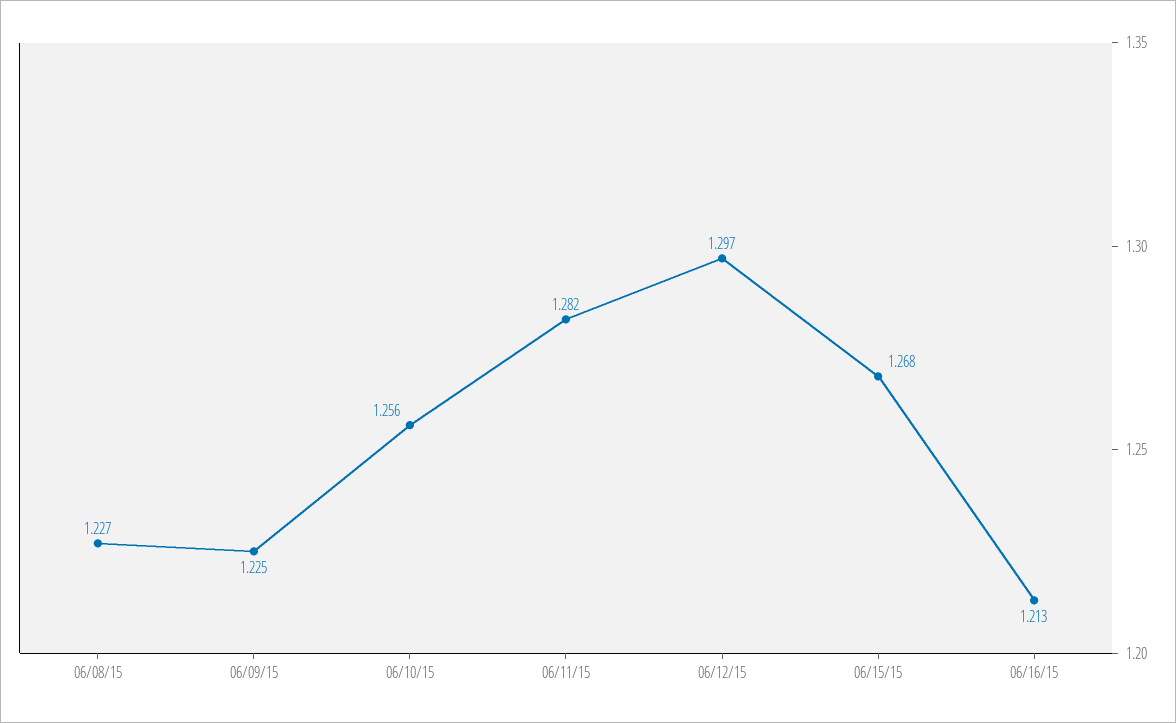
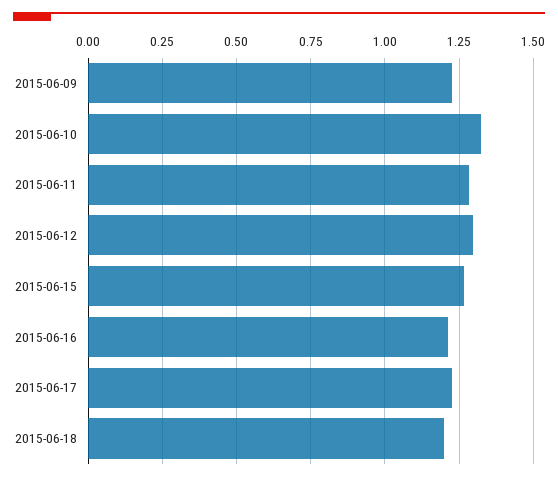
06/08/15: 1.227 -> none
06/10/15: 1.256 -> 1.325
2015-06-17: none -> 1.225
2015-06-18: none -> 1.2

